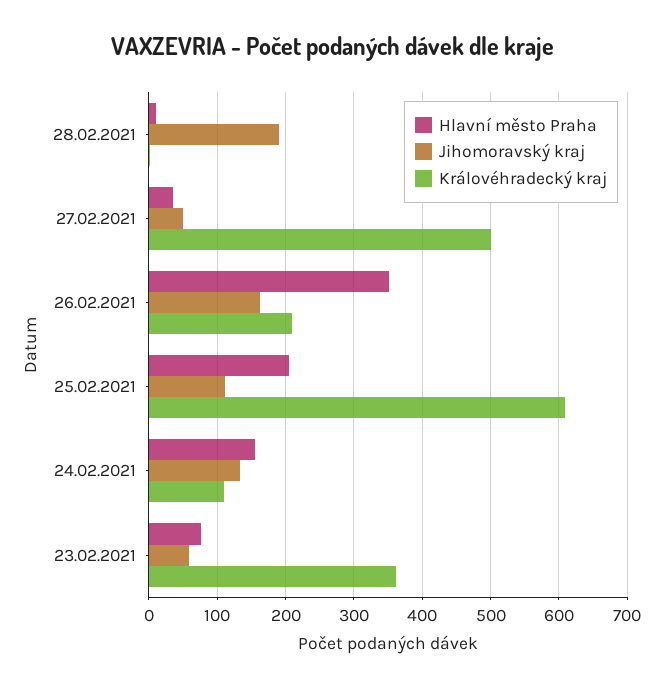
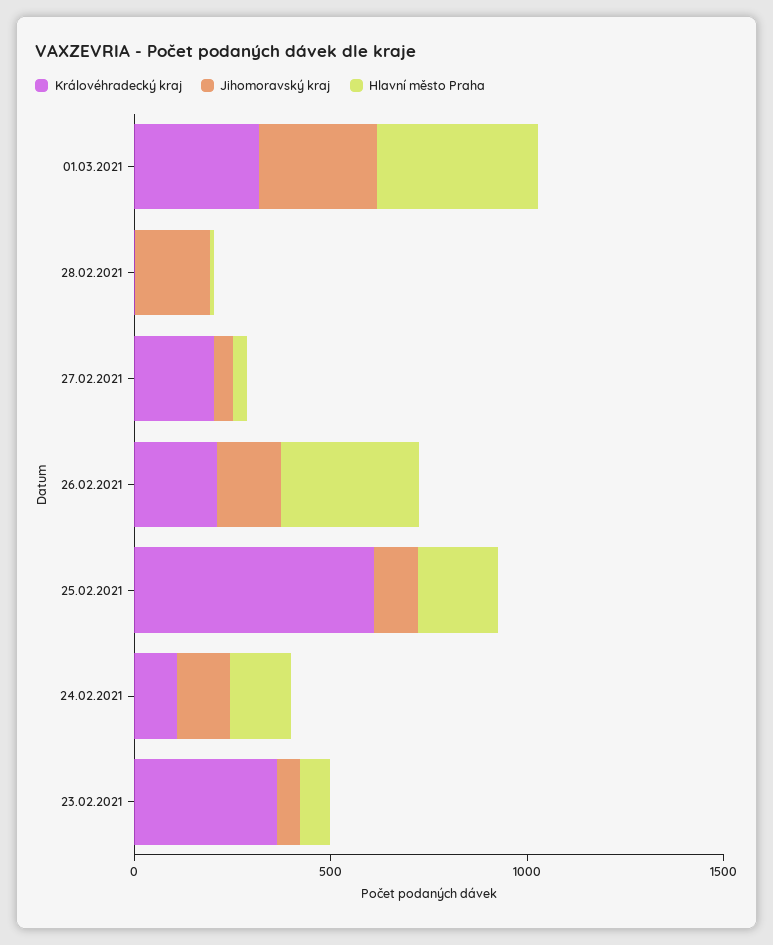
Královéhradecký kraj, 27.02.2021: 500 -> 200
Královéhradecký kraj, 01.03.2021: none -> 300
Jihomoravský kraj, 01.03.2021: none -> 300
Hlavní město Praha, 01.03.2021: none -> 400

